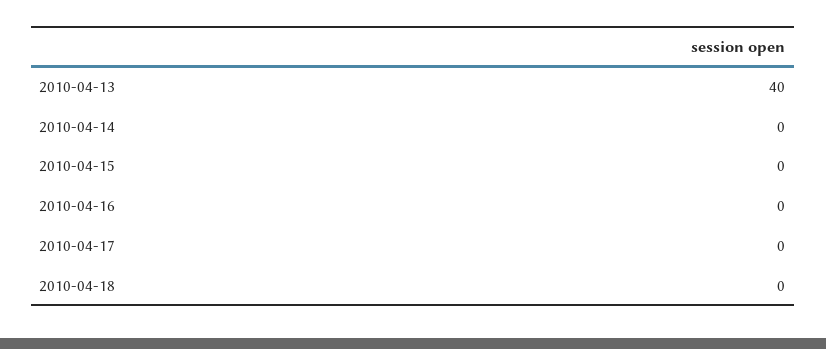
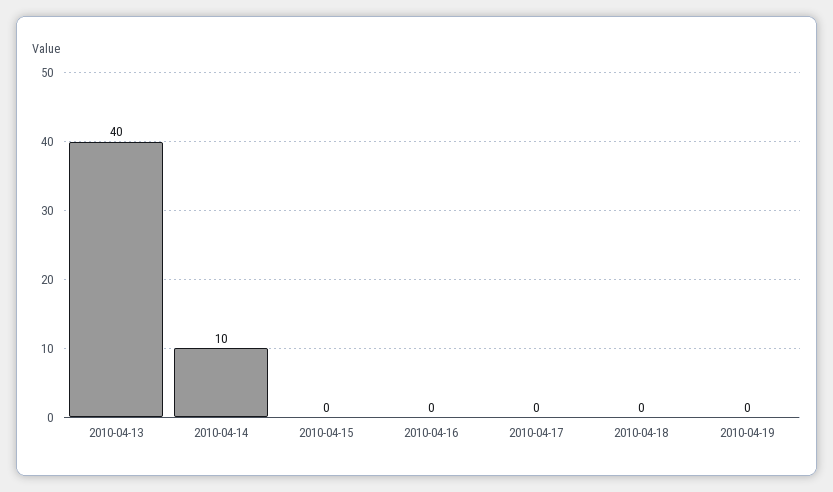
2010-04-14: 0 -> 10
2010-04-19: none -> 0

